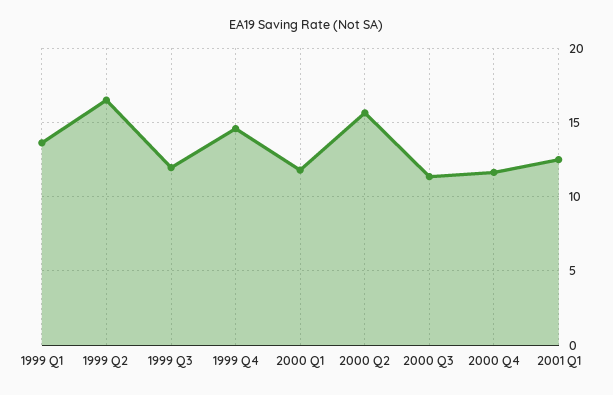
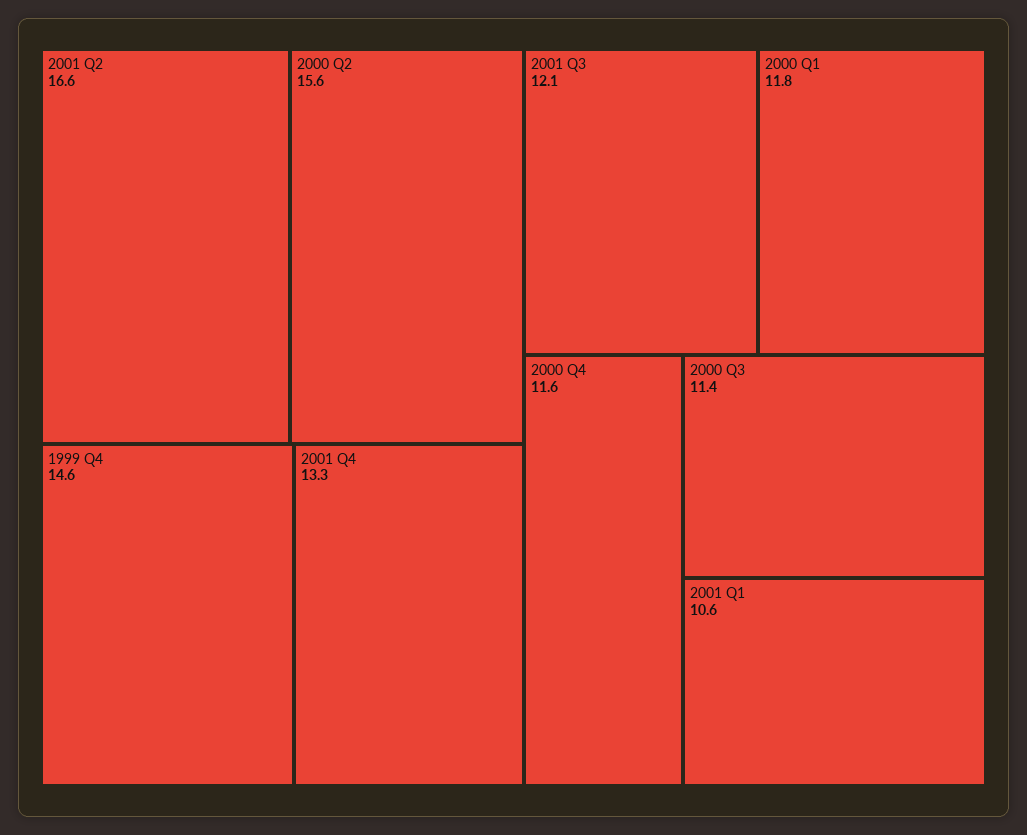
1999 Q1: 13.5 -> none
1999 Q2: 16.5 -> none
1999 Q3: 12 -> none
2001 Q1: 12.5 -> 10.6
2001 Q2: none -> 16.6
2001 Q4: none -> 13.3
2001 Q3: none -> 12.1

